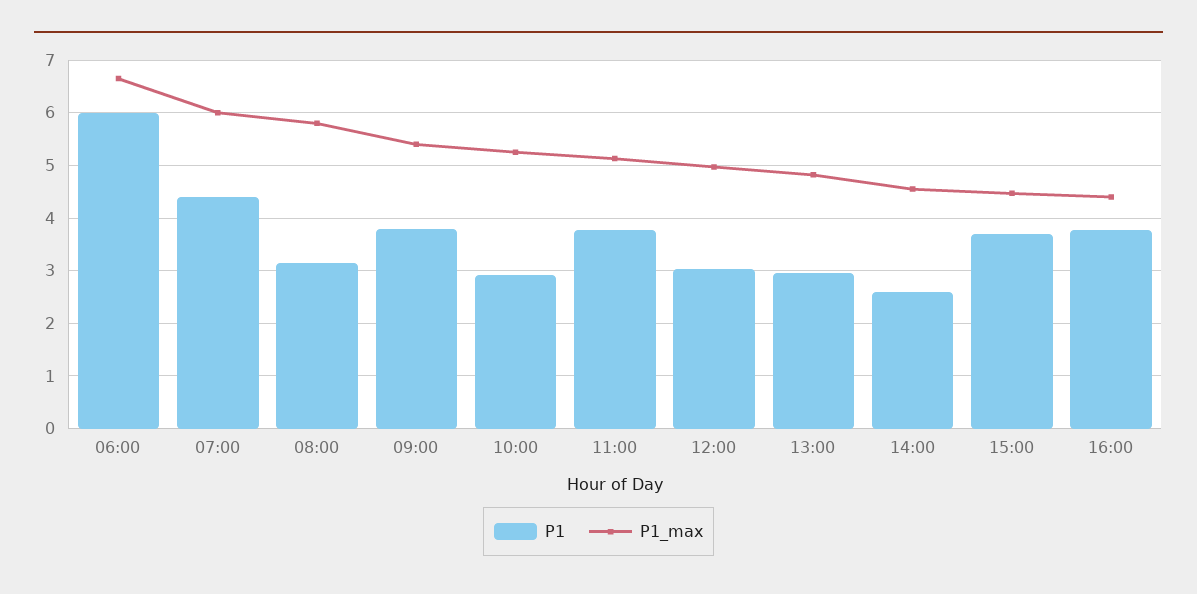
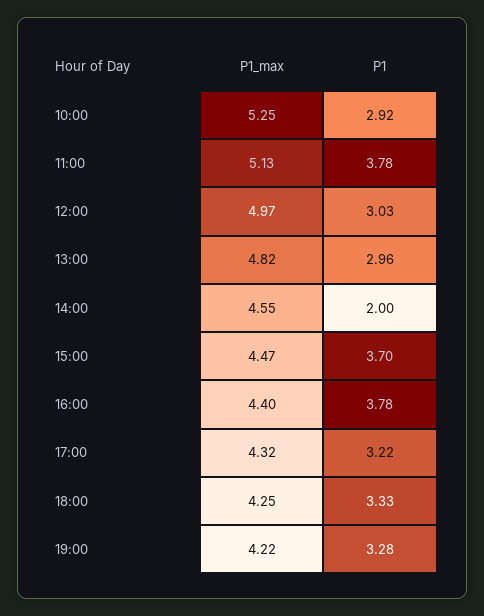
P1, 06:00: 6 -> none
P1_max, 06:00: 6.6 -> none
P1, 07:00: 4.4 -> none
P1_max, 07:00: 6 -> none
P1, 08:00: 3.2 -> none
P1_max, 08:00: 5.8 -> none
P1, 09:00: 3.8 -> none
P1_max, 09:00: 5.4 -> none
P1, 14:00: 2.6 -> 2
P1_max, 17:00: none -> 4.32
P1, 17:00: none -> 3.22
P1_max, 18:00: none -> 4.25
P1, 18:00: none -> 3.33
P1_max, 19:00: none -> 4.22
P1, 19:00: none -> 3.28

